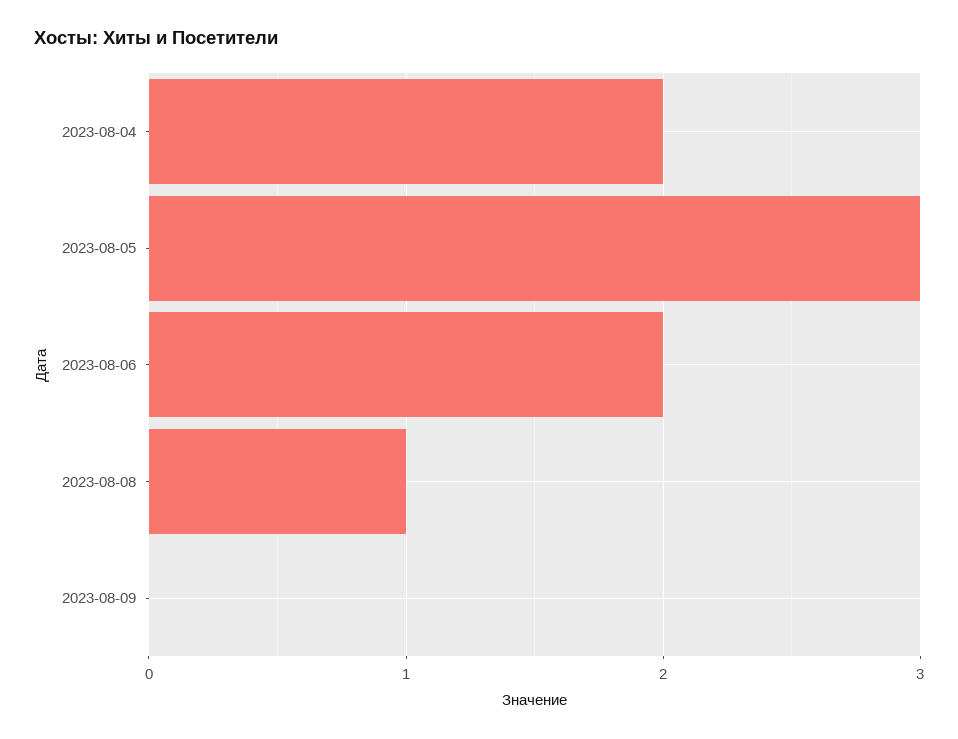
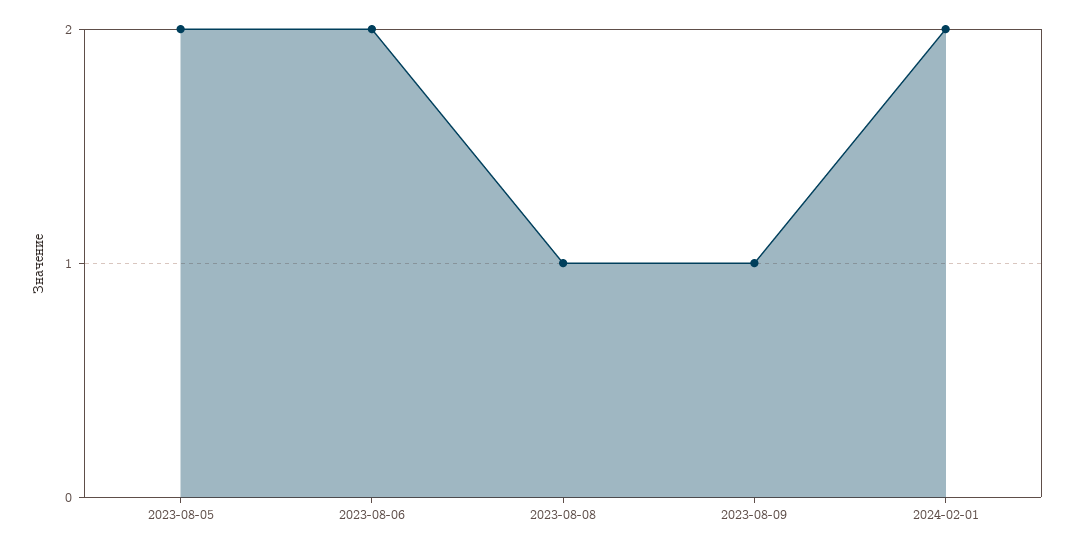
2023-08-04: 2 -> none
2023-08-05: 3 -> 2
2023-08-09: 0 -> 1
2024-02-01: none -> 2

